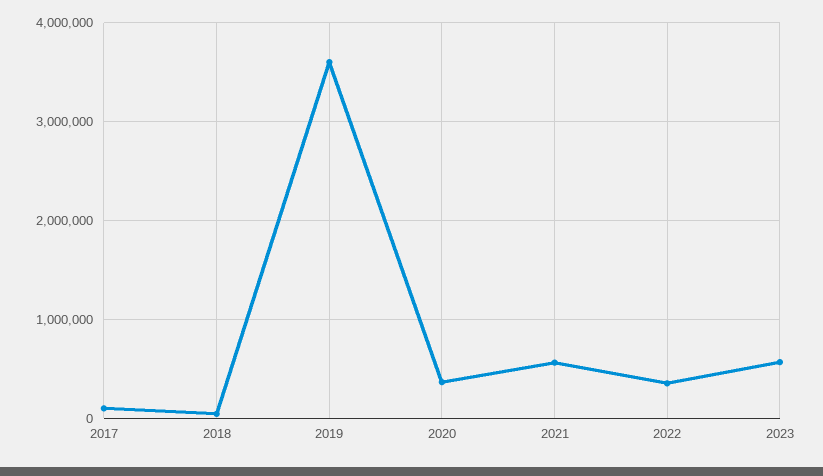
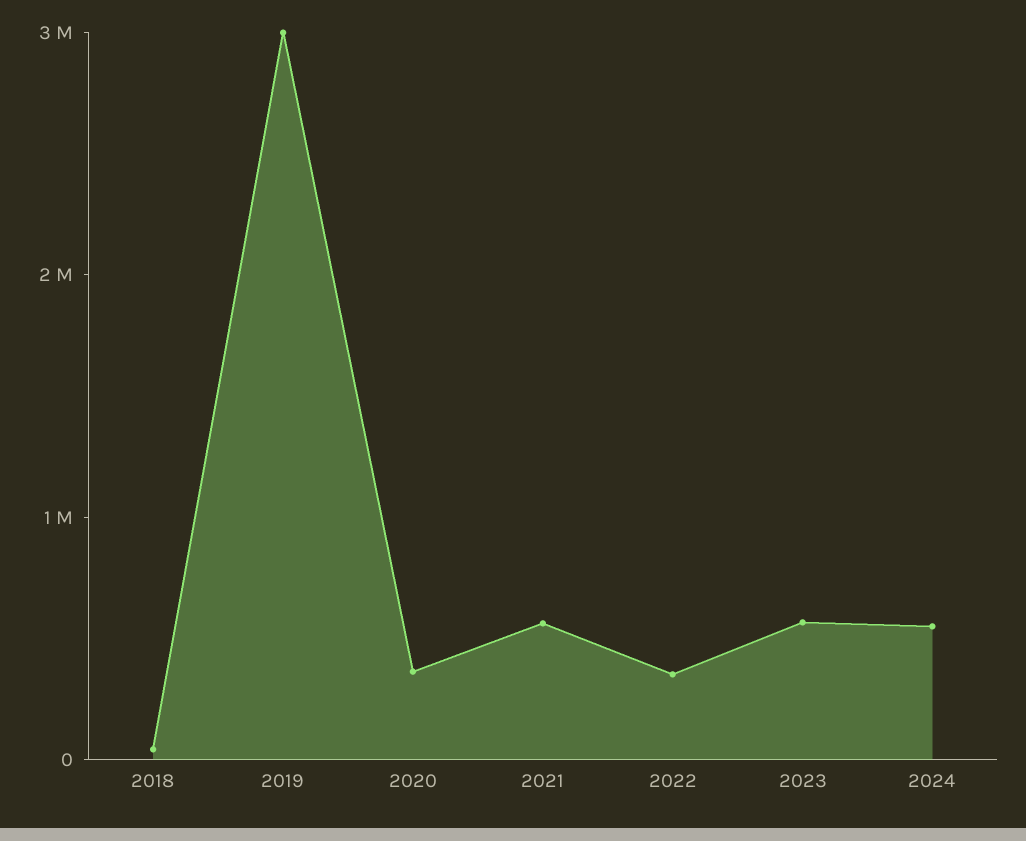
2017: 100000 -> none
2019: 3600000 -> 3000000
2024: none -> 600000

